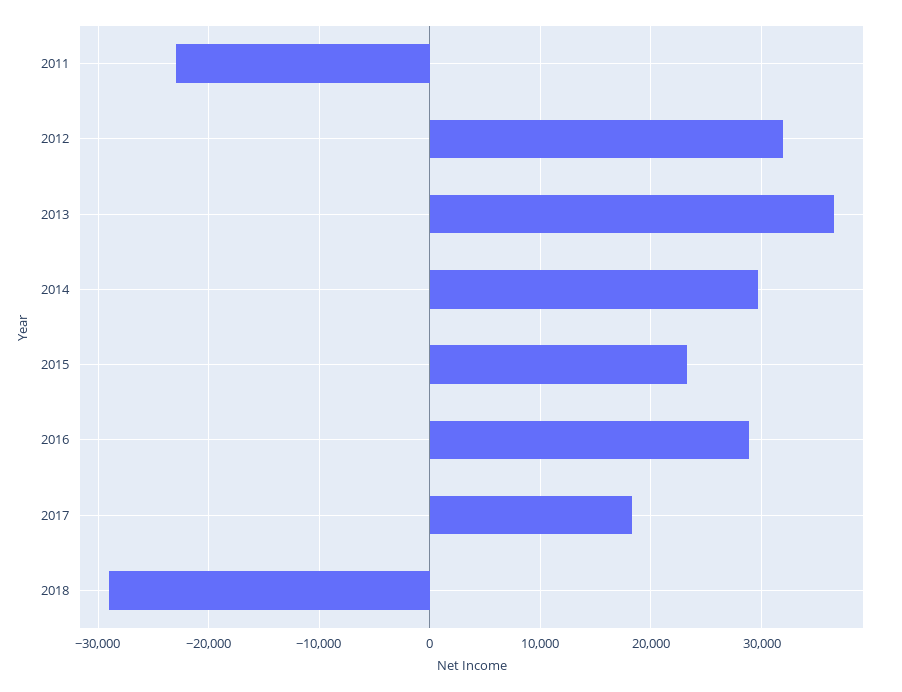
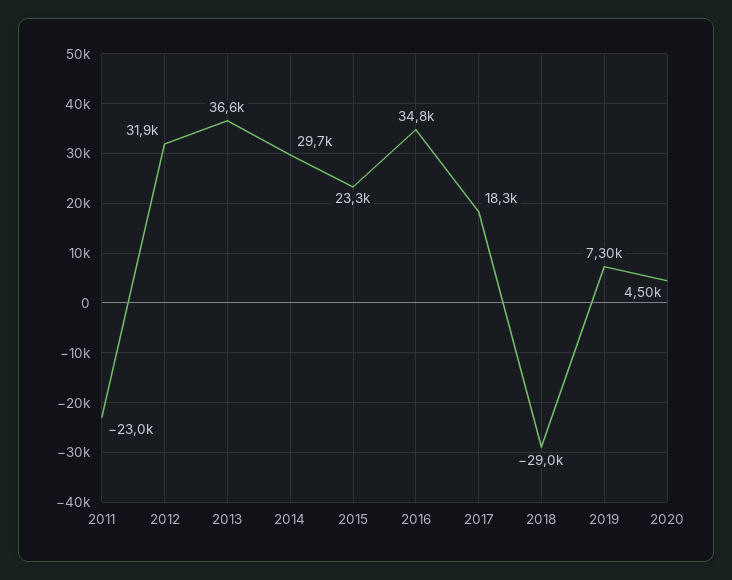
2016: 29000 -> 34800
2019: none -> 7300
2020: none -> 4500

